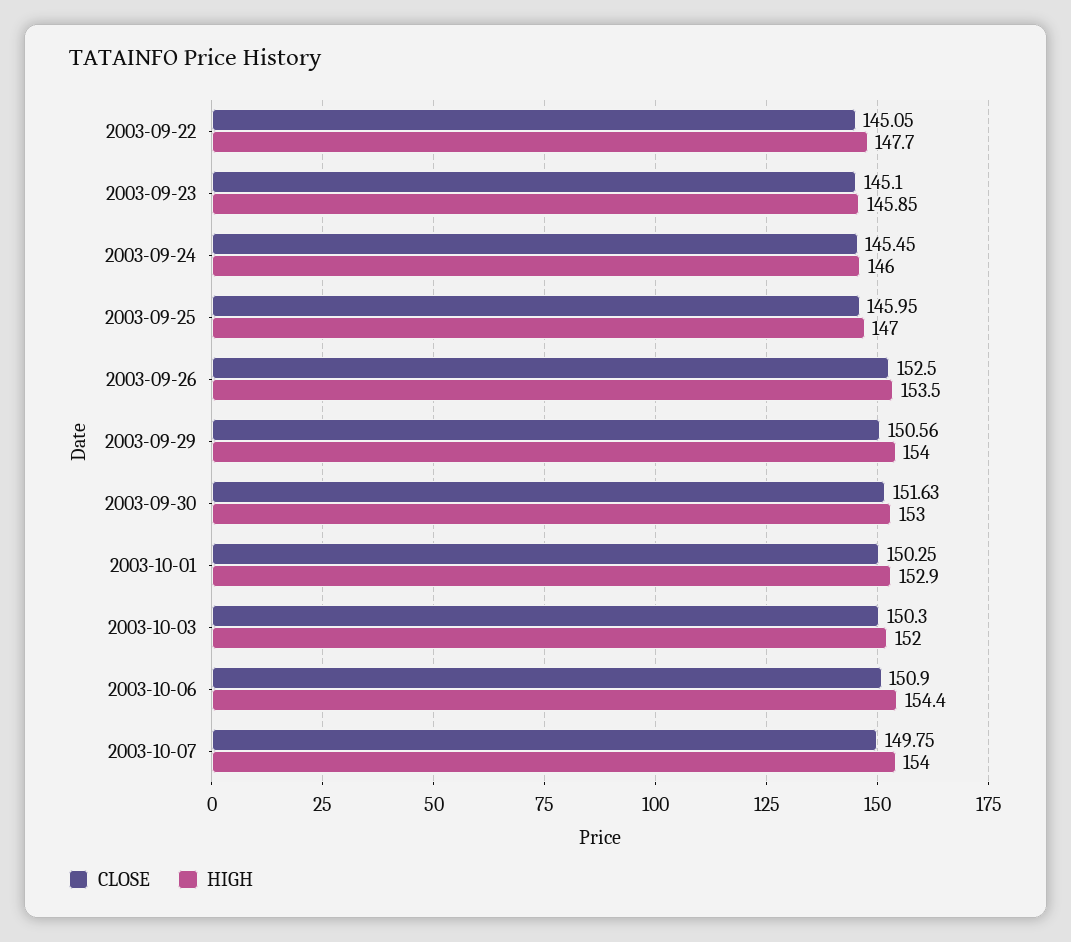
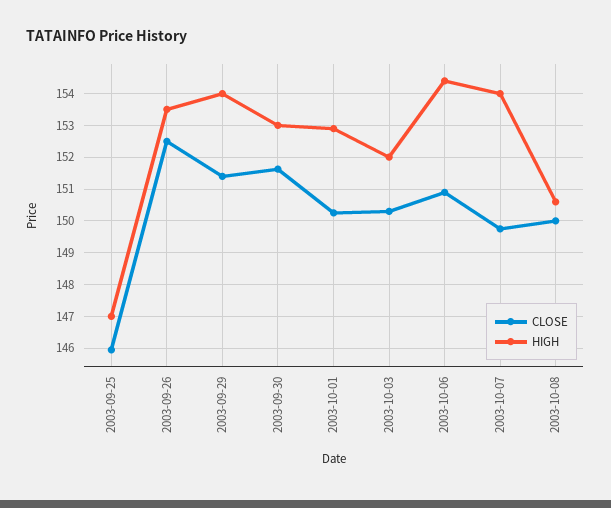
CLOSE, 2003-09-22: 145.05 -> none
HIGH, 2003-09-22: 147.7 -> none
CLOSE, 2003-09-23: 145.1 -> none
HIGH, 2003-09-23: 145.85 -> none
CLOSE, 2003-09-24: 145.45 -> none
HIGH, 2003-09-24: 146 -> none
CLOSE, 2003-09-29: 150.56 -> 151.4
CLOSE, 2003-10-08: none -> 150
HIGH, 2003-10-08: none -> 150.6

